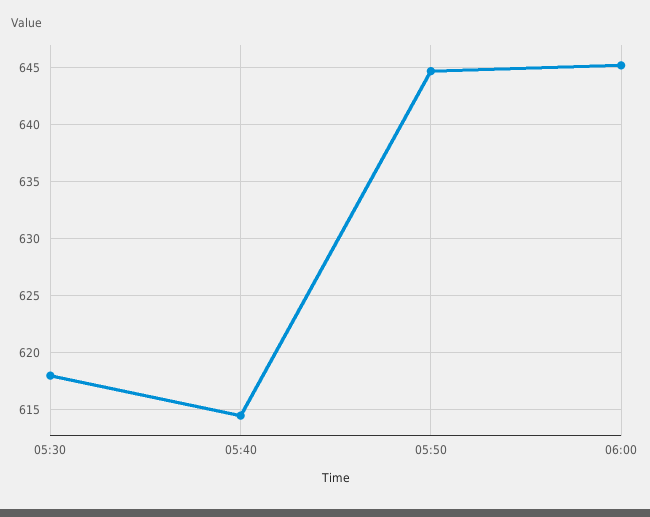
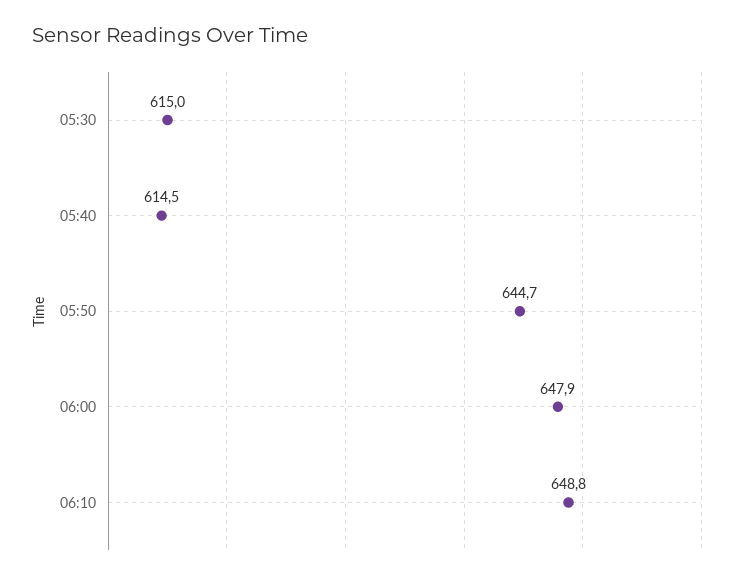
05:30: 618 -> 615
06:00: 645 -> 647.9
06:10: none -> 648.8

